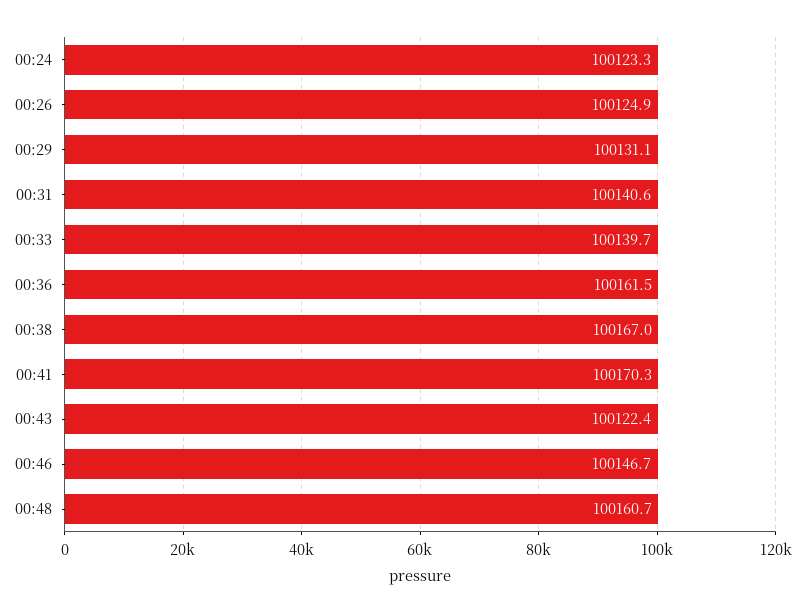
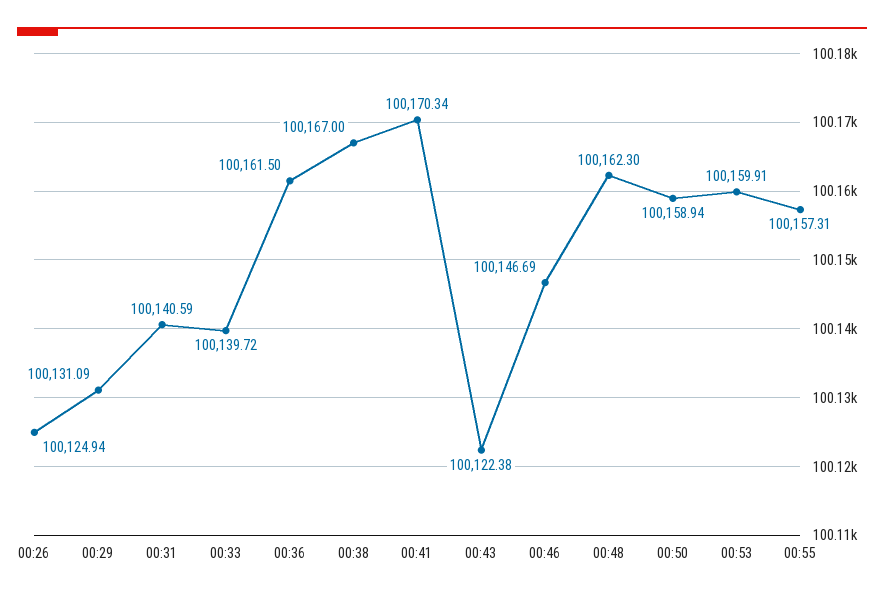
00:24: 100123.3 -> none
00:48: 100160.7 -> 100162.3
00:50: none -> 100158.94
00:53: none -> 100159.91
00:55: none -> 100157.31

